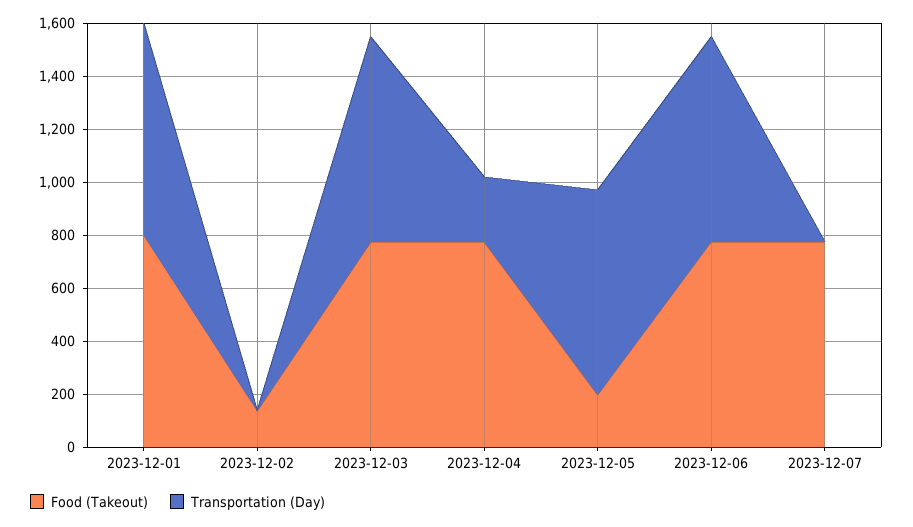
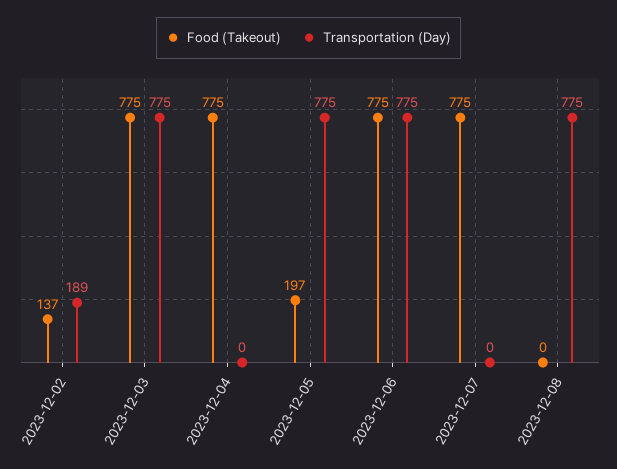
Food (Takeout), 2023-12-01: 800 -> none
Transportation (Day), 2023-12-01: 800 -> none
Transportation (Day), 2023-12-02: 0 -> 189
Transportation (Day), 2023-12-04: 250 -> 0
Food (Takeout), 2023-12-08: none -> 0
Transportation (Day), 2023-12-08: none -> 775

